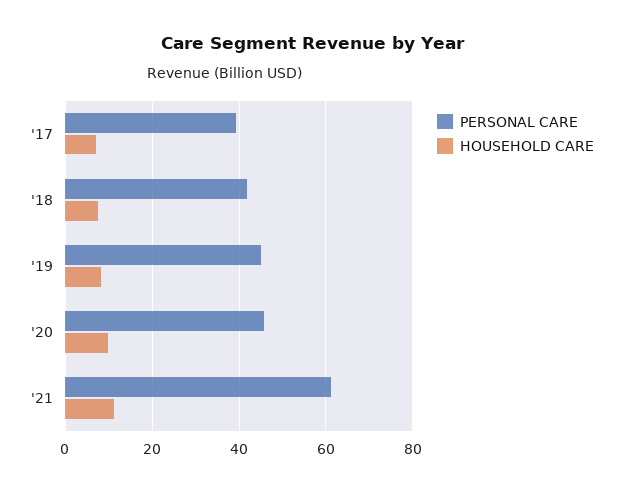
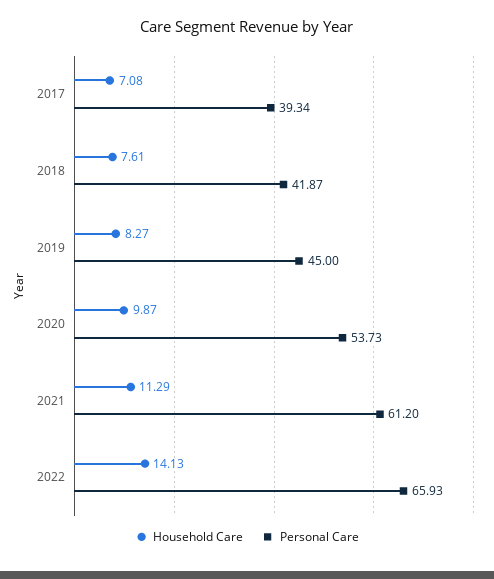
PERSONAL CARE, '20: 46 -> 53.73
HOUSEHOLD CARE, 2022: none -> 14.13
PERSONAL CARE, 2022: none -> 65.93

